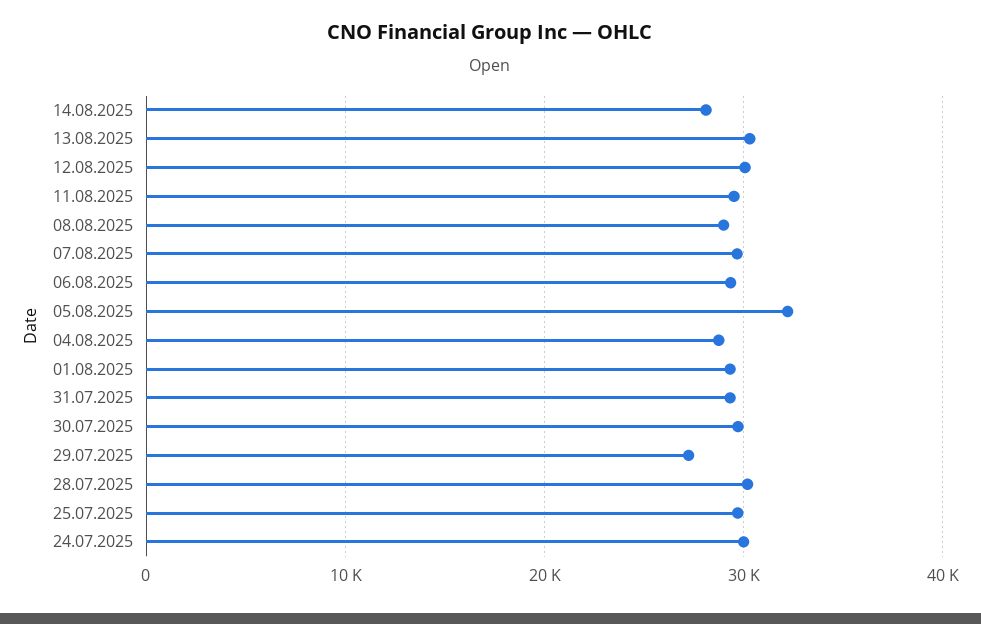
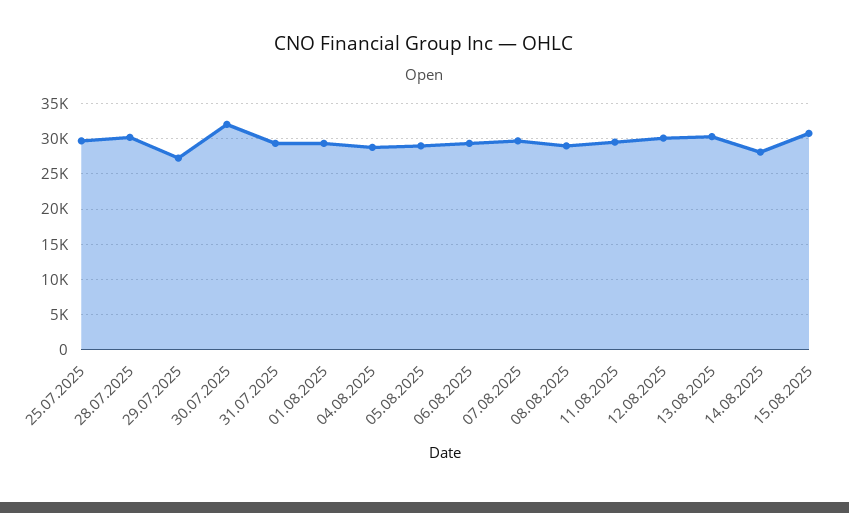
05.08.2025: 32000 -> 29000
30.07.2025: 30000 -> 32000
24.07.2025: 30000 -> none
15.08.2025: none -> 31000

